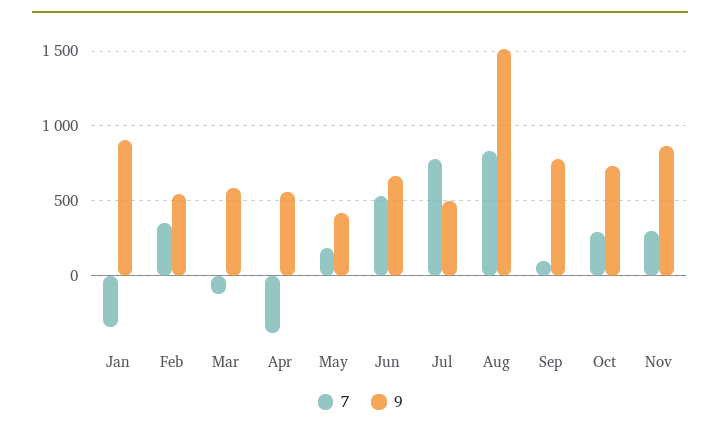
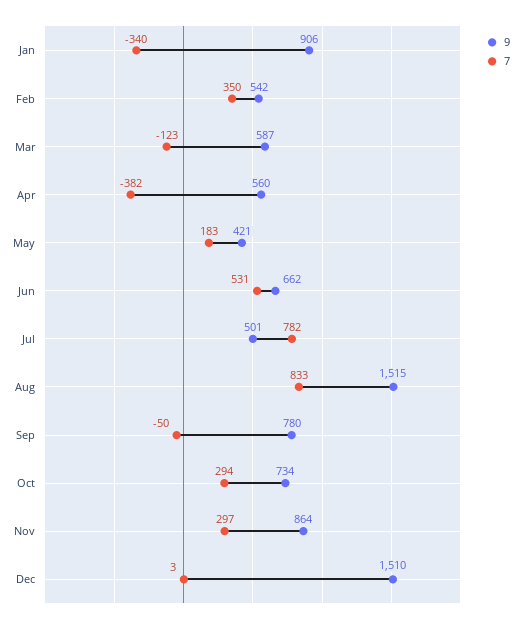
7, Sep: 100 -> -50
9, Dec: none -> 1510
7, Dec: none -> 3

